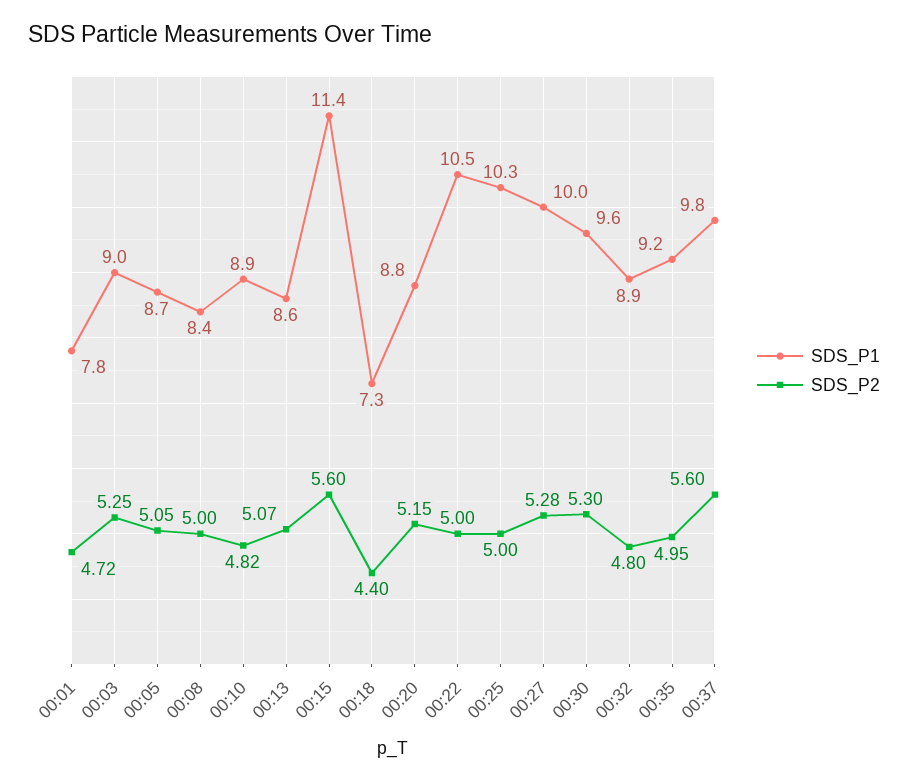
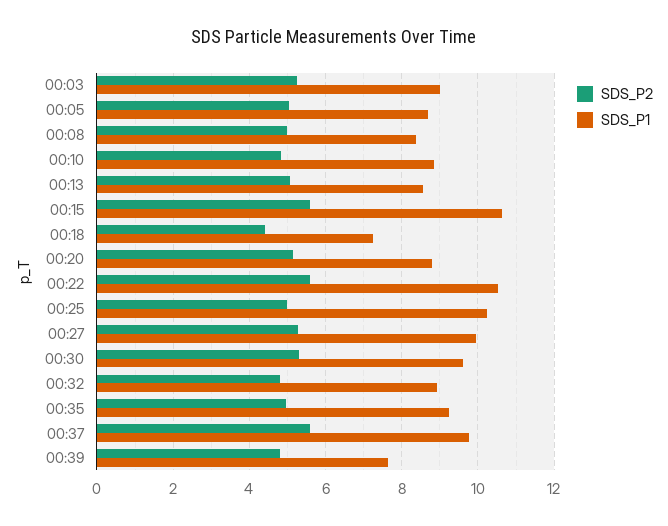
SDS_P1, 00:01: 7.8 -> none
SDS_P2, 00:01: 4.72 -> none
SDS_P1, 00:15: 11.4 -> 10.6
SDS_P2, 00:22: 5 -> 5.6
SDS_P2, 00:39: none -> 4.8
SDS_P1, 00:39: none -> 7.6

